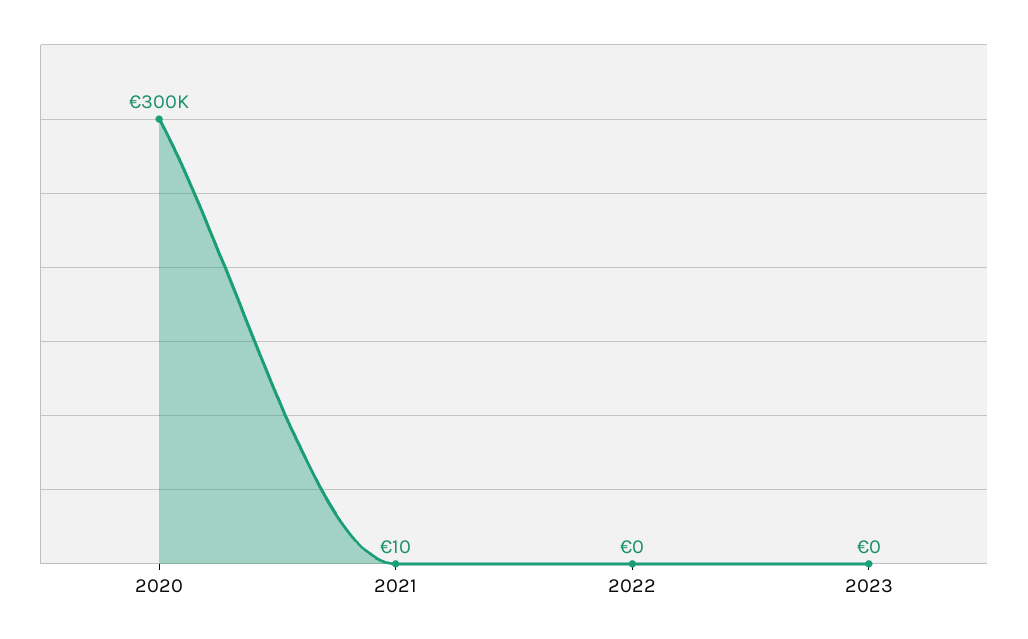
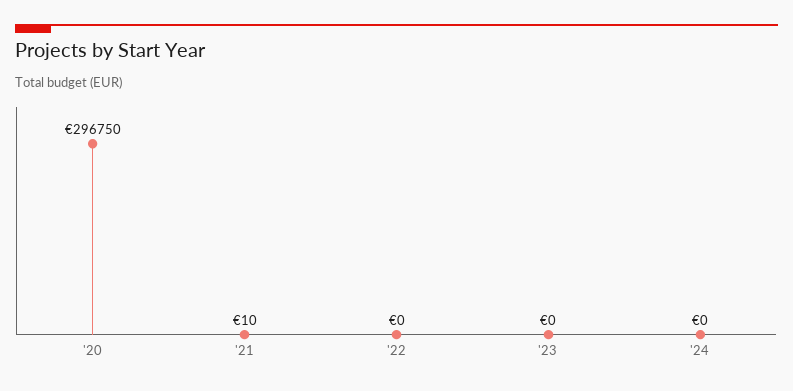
2020: 300000 -> 296750
'24: none -> 0

